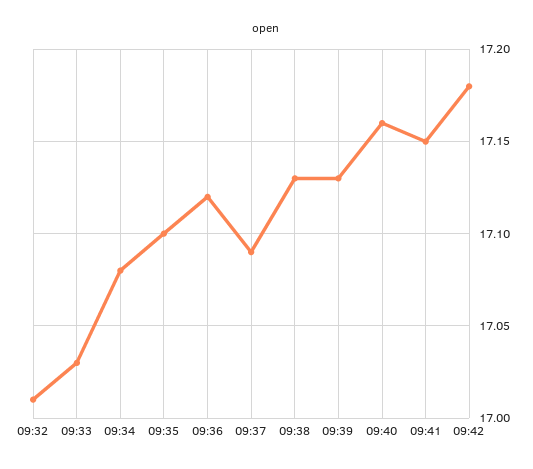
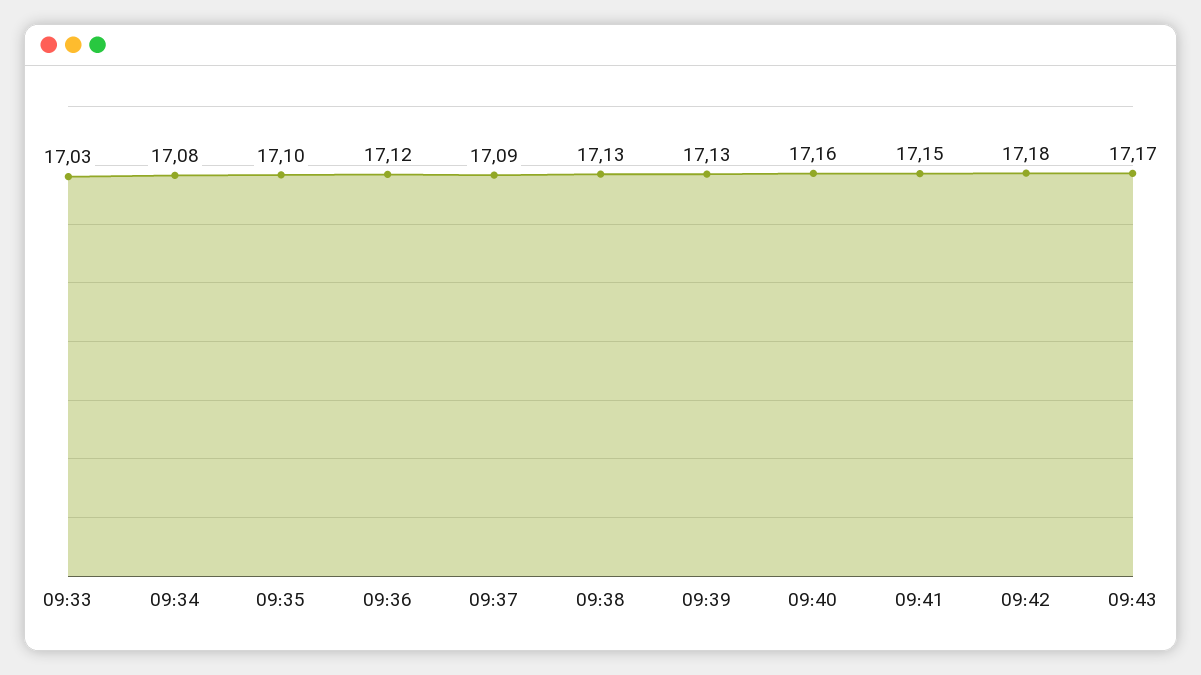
09:32: 17.01 -> none
09:43: none -> 17.17

